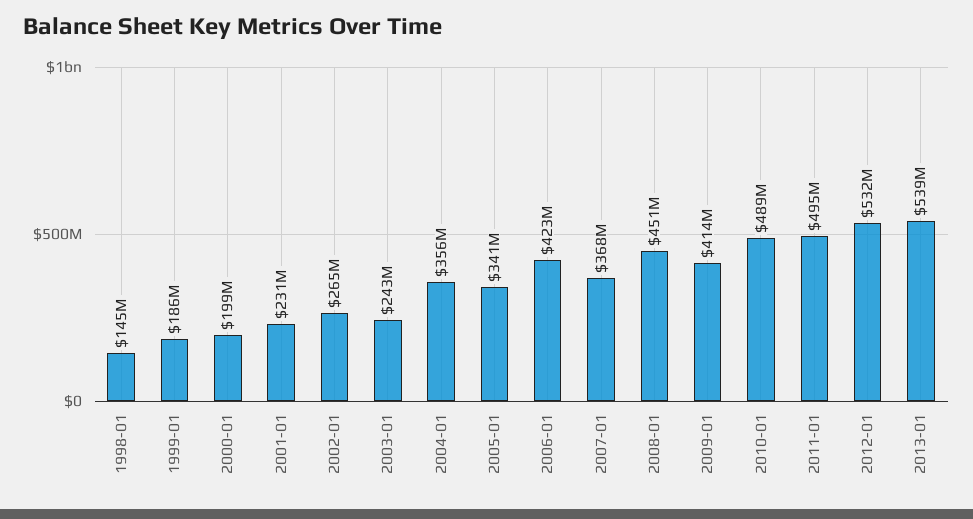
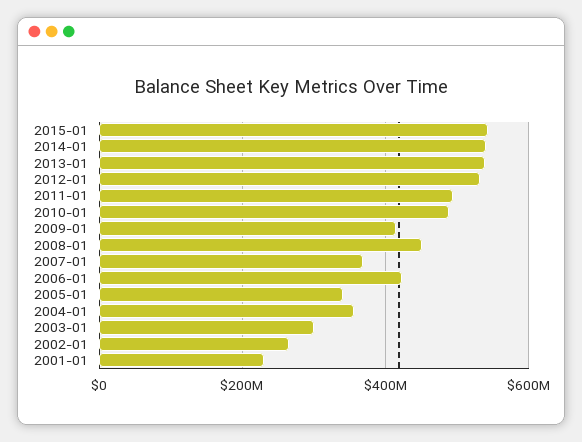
1998-01: 145000000 -> none
1999-01: 186000000 -> none
2000-01: 199000000 -> none
2003-01: 243000000 -> 300000000
2015-01: none -> 540000000
2014-01: none -> 540000000

